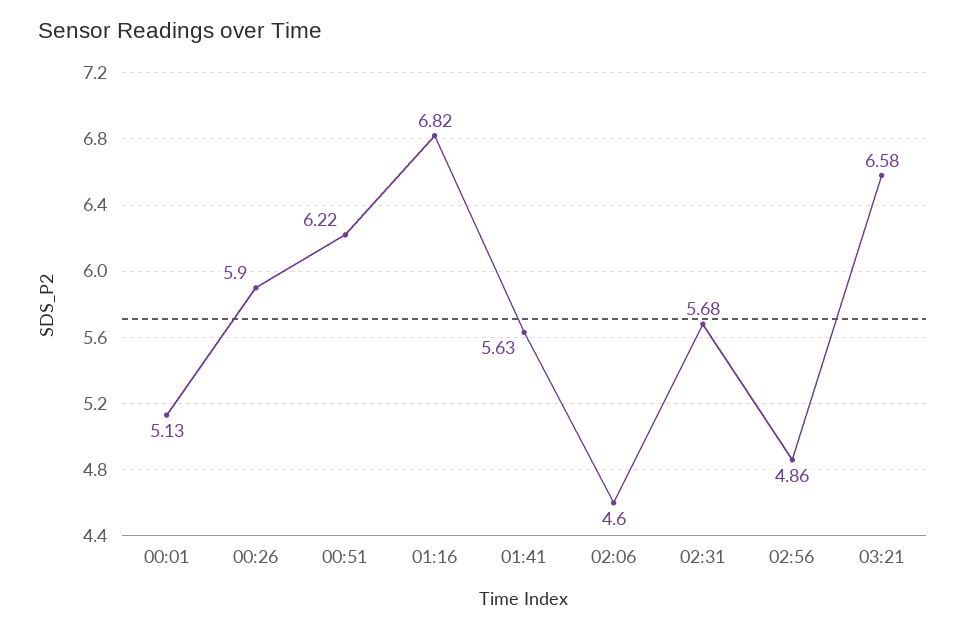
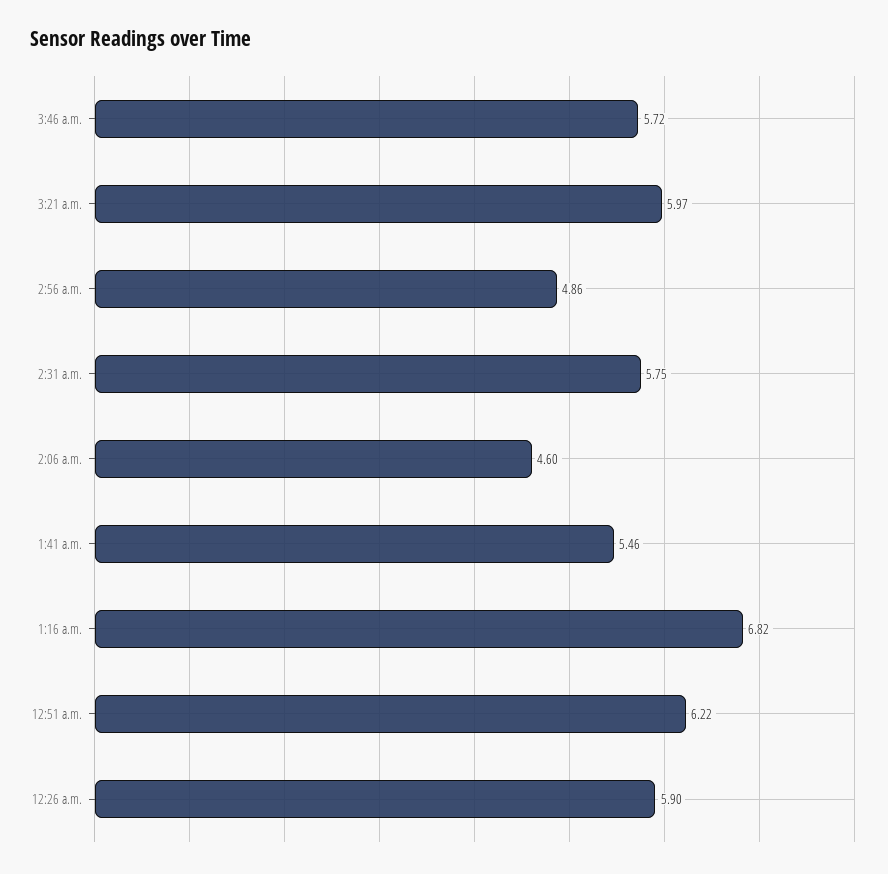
00:01: 5.13 -> none
01:41: 5.63 -> 5.46
02:31: 5.68 -> 5.75
03:21: 6.58 -> 5.97
3:46 a.m.: none -> 5.72

